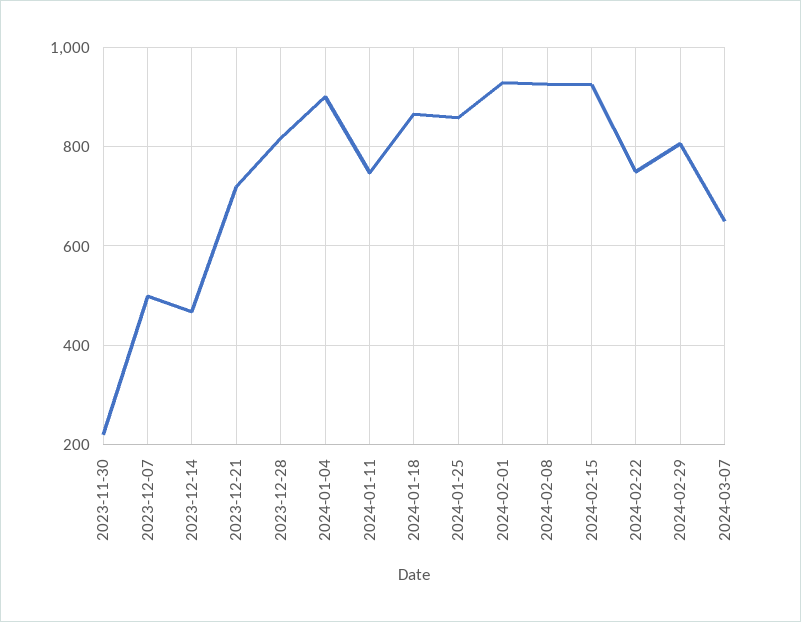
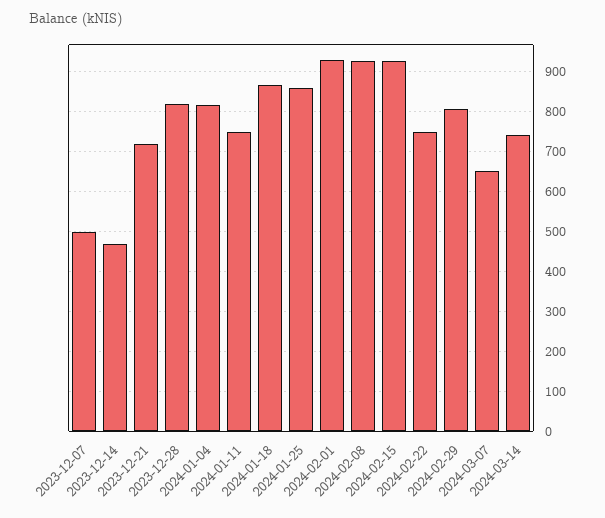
2023-11-30: 220 -> none
2024-01-04: 900 -> 820
2024-03-14: none -> 740

